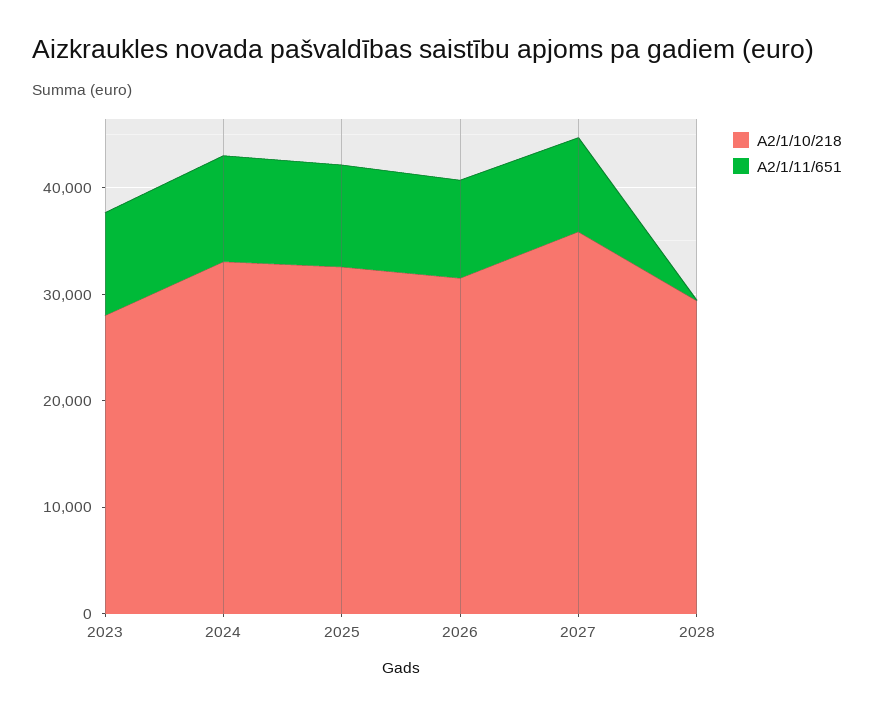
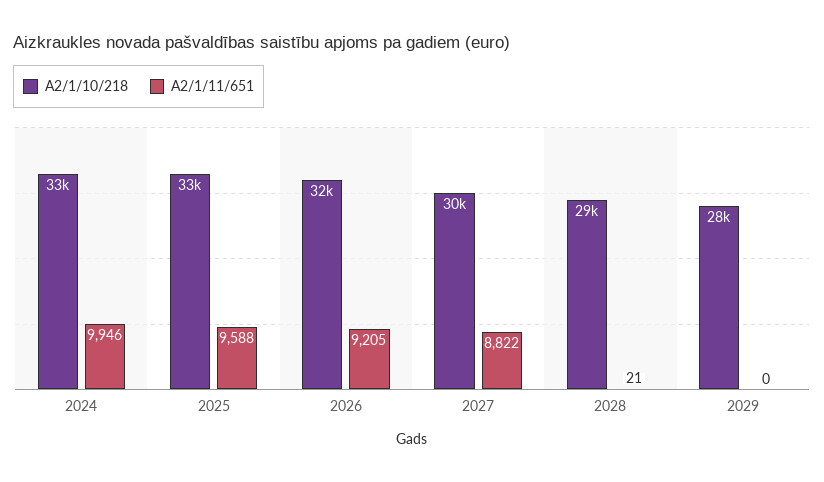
A2/1/10/218, 2023: 28000 -> none
A2/1/11/651, 2023: 10000 -> none
A2/1/10/218, 2027: 36000 -> 30000
A2/1/10/218, 2029: none -> 28000
A2/1/11/651, 2029: none -> 0

